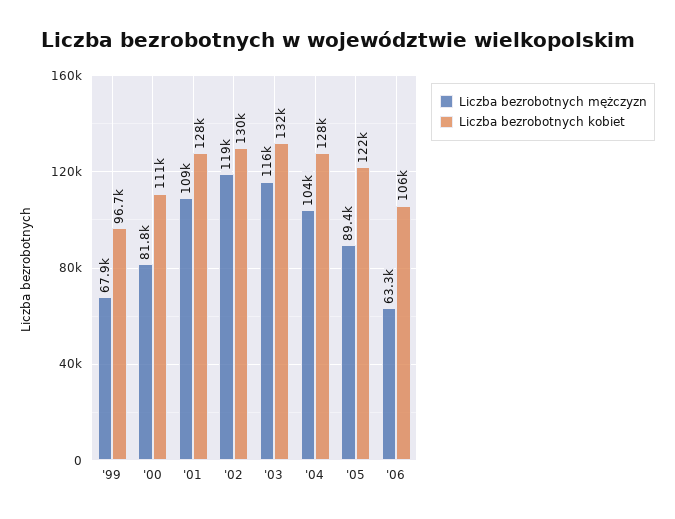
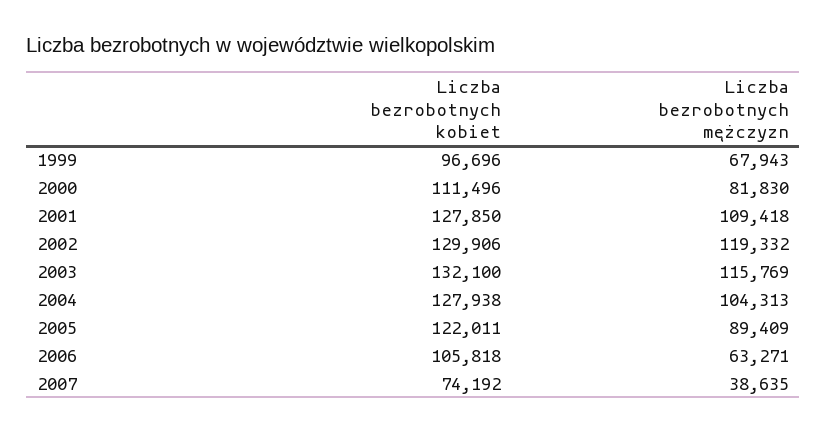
Liczba bezrobotnych kobiet, 2007: none -> 74192
Liczba bezrobotnych mężczyzn, 2007: none -> 38635

